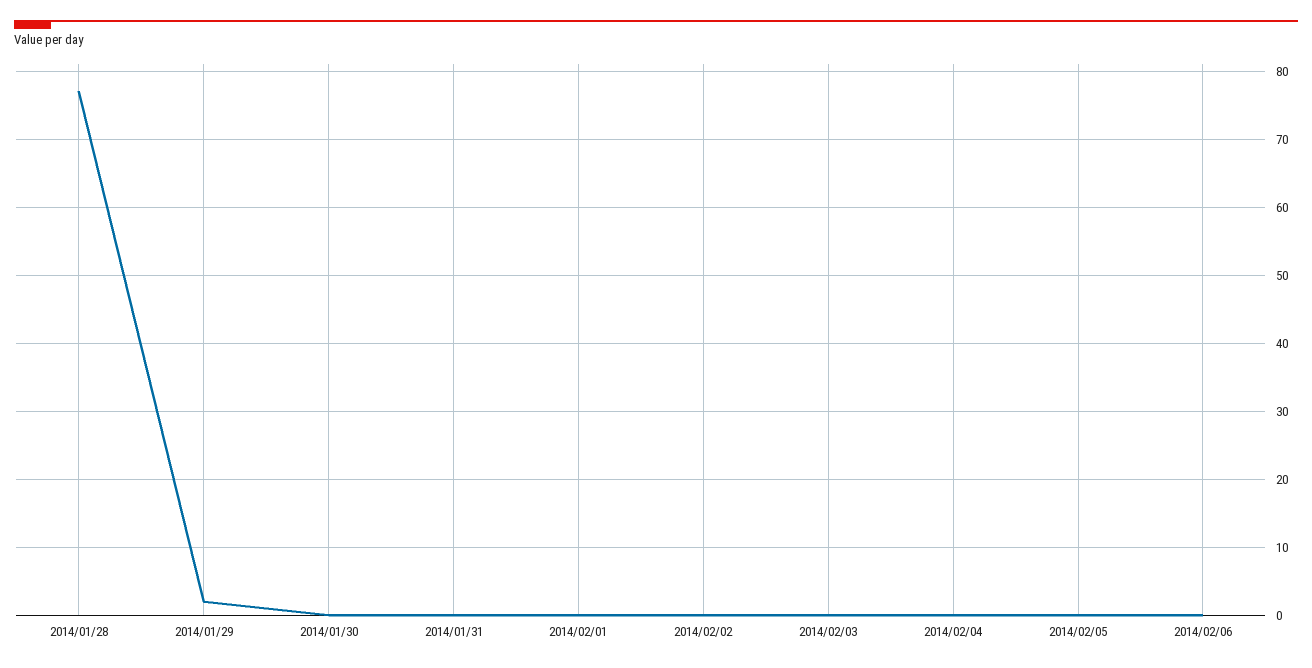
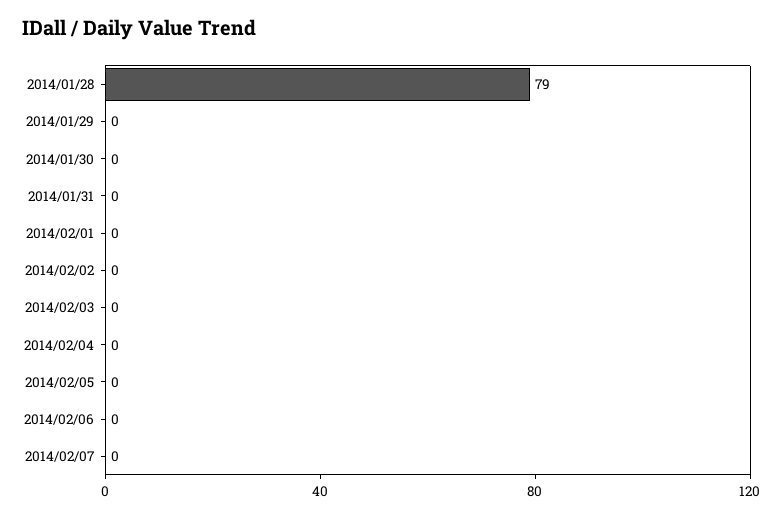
2014/01/28: 77 -> 79
2014/01/29: 2 -> 0
2014/02/07: none -> 0

